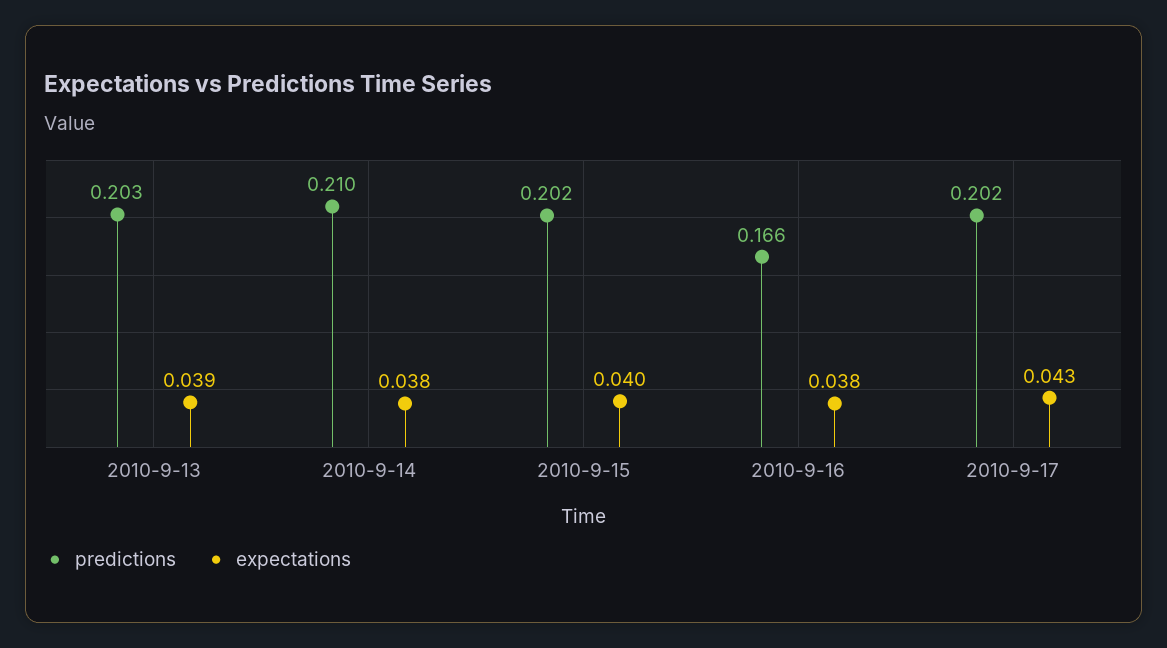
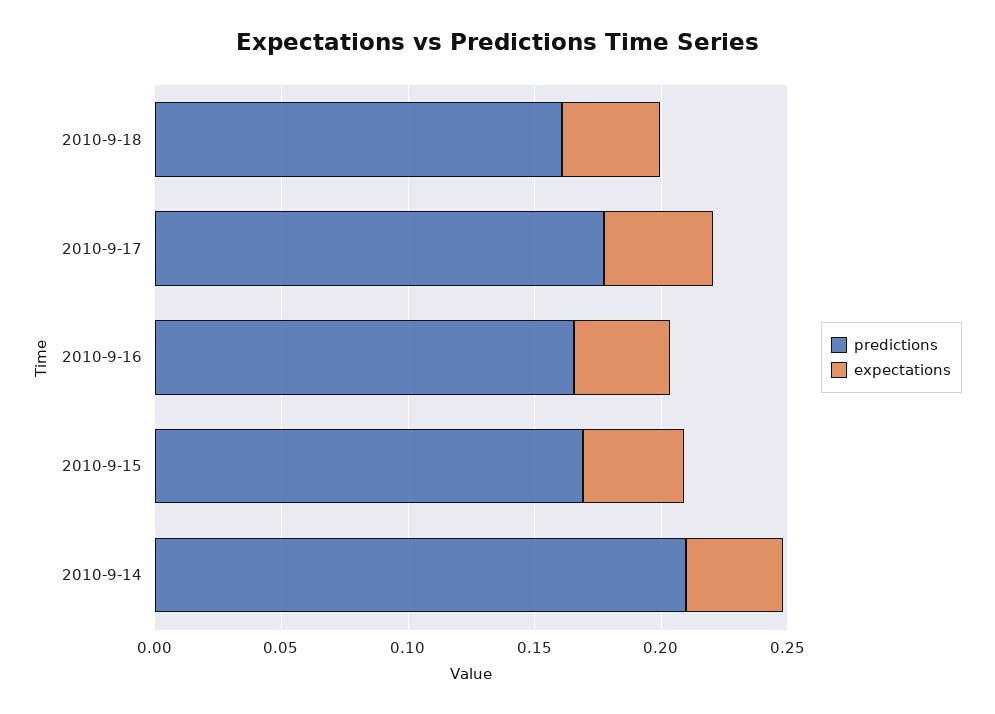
predictions, 2010-9-13: 0.203 -> none
expectations, 2010-9-13: 0.039 -> none
predictions, 2010-9-15: 0.202 -> 0.17
predictions, 2010-9-17: 0.202 -> 0.18
predictions, 2010-9-18: none -> 0.16
expectations, 2010-9-18: none -> 0.04

